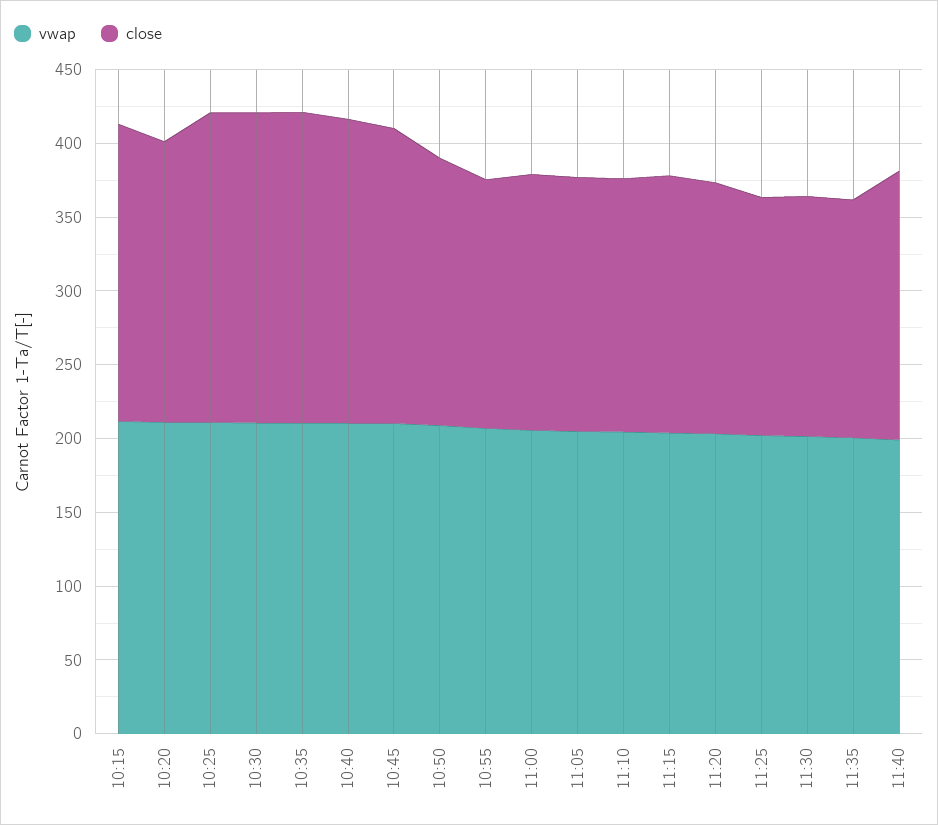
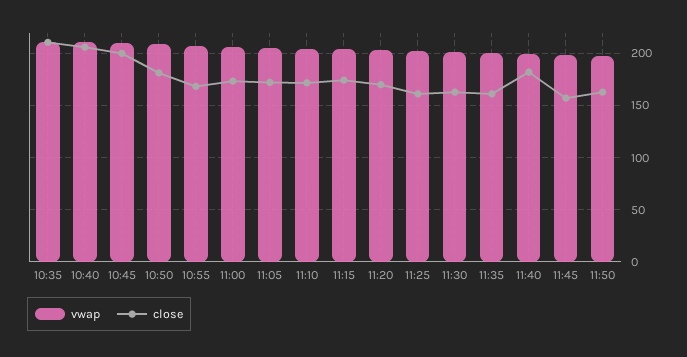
vwap, 10:15: 210 -> none
close, 10:15: 200 -> none
vwap, 10:20: 210 -> none
close, 10:20: 190 -> none
vwap, 10:25: 210 -> none
close, 10:25: 210 -> none
vwap, 10:30: 210 -> none
close, 10:30: 210 -> none
vwap, 11:45: none -> 200
close, 11:45: none -> 160
vwap, 11:50: none -> 200
close, 11:50: none -> 160

